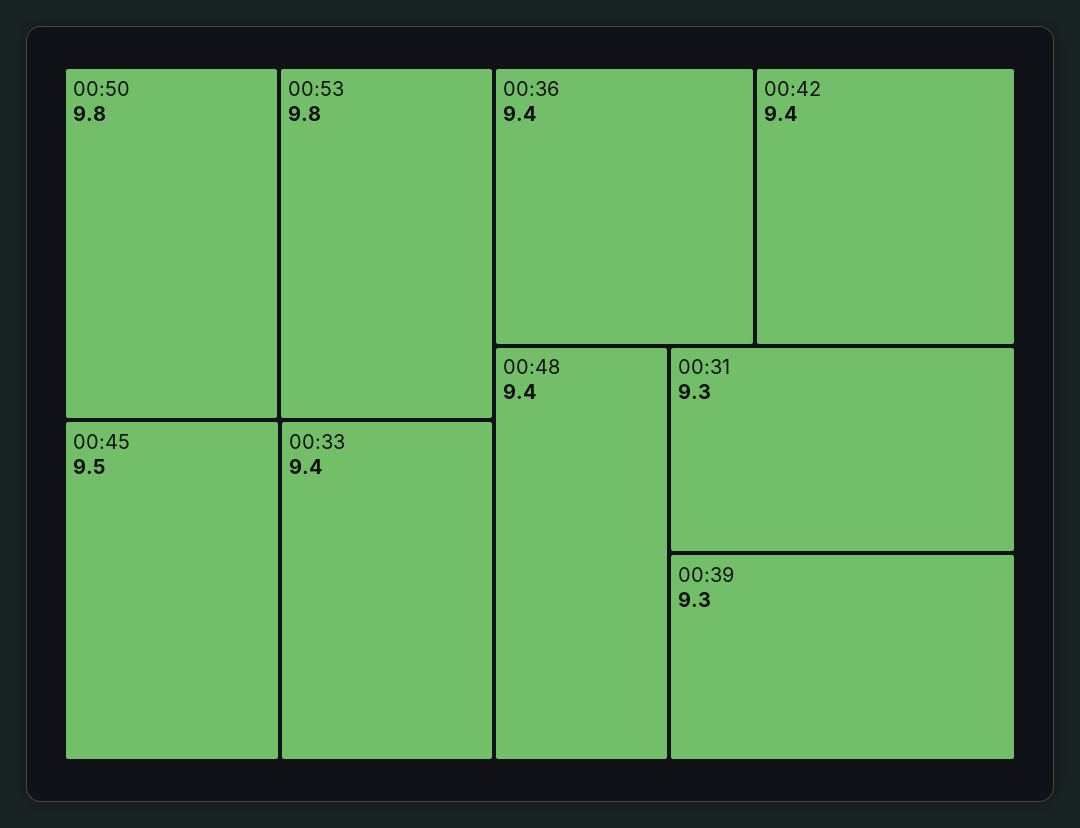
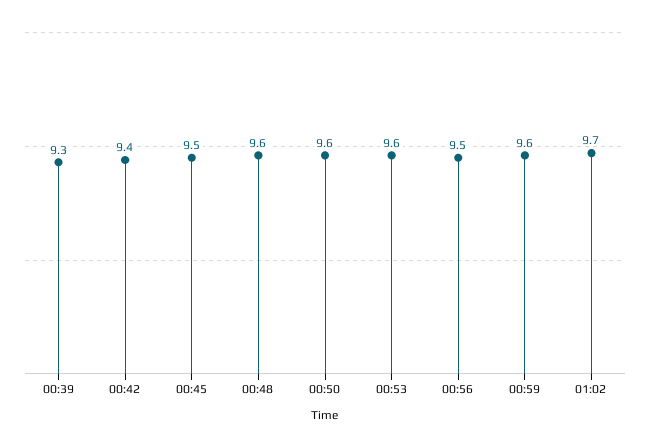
00:50: 9.8 -> 9.6
00:53: 9.8 -> 9.6
00:33: 9.4 -> none
00:36: 9.4 -> none
00:48: 9.4 -> 9.6
00:31: 9.3 -> none
00:56: none -> 9.5
00:59: none -> 9.6
01:02: none -> 9.7

